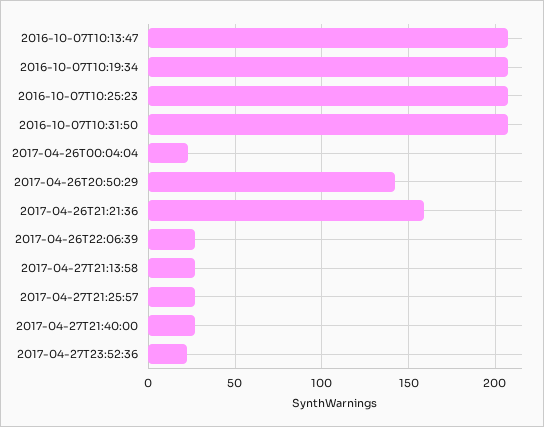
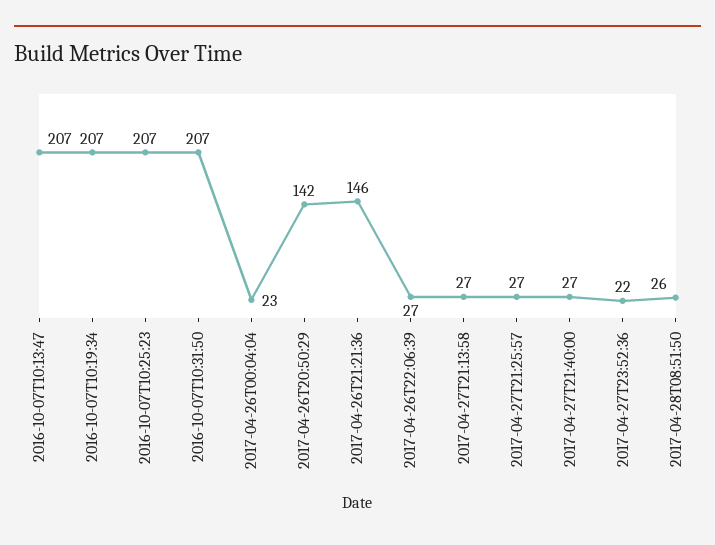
2017-04-26T21:21:36: 160 -> 146
2017-04-28T08:51:50: none -> 26

